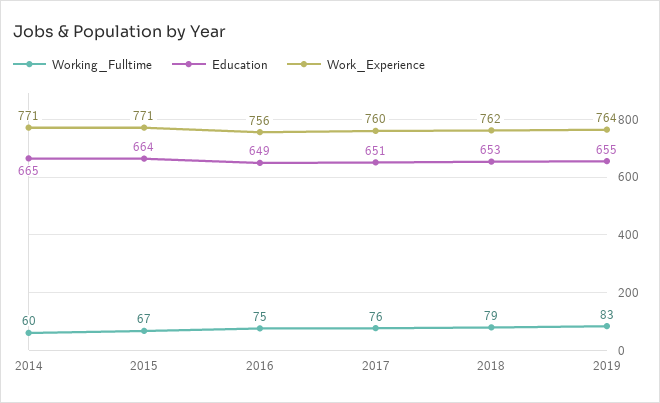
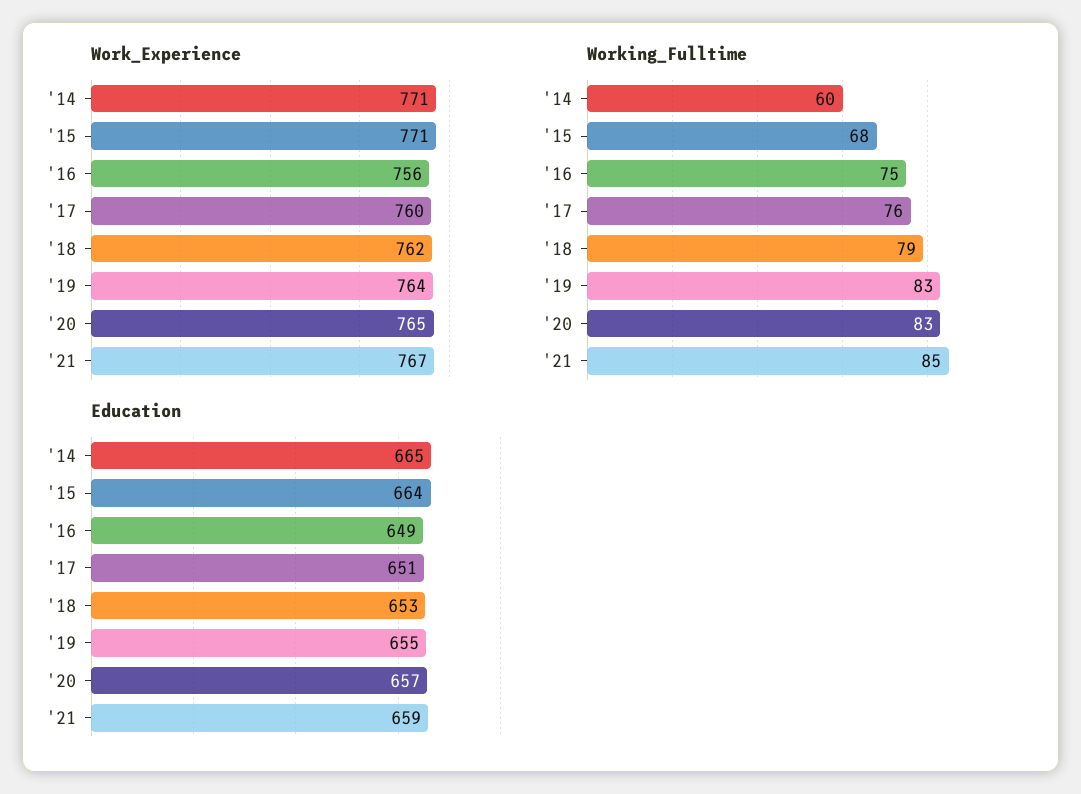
Working_Fulltime, 2015: 67 -> 68
Work_Experience, '20: none -> 765
Work_Experience, '21: none -> 767
Working_Fulltime, '20: none -> 83
Working_Fulltime, '21: none -> 85
Education, '20: none -> 657
Education, '21: none -> 659

